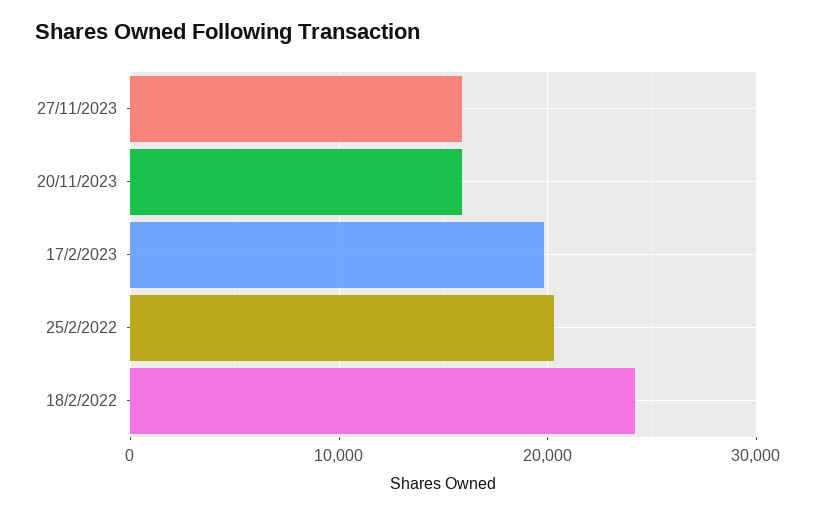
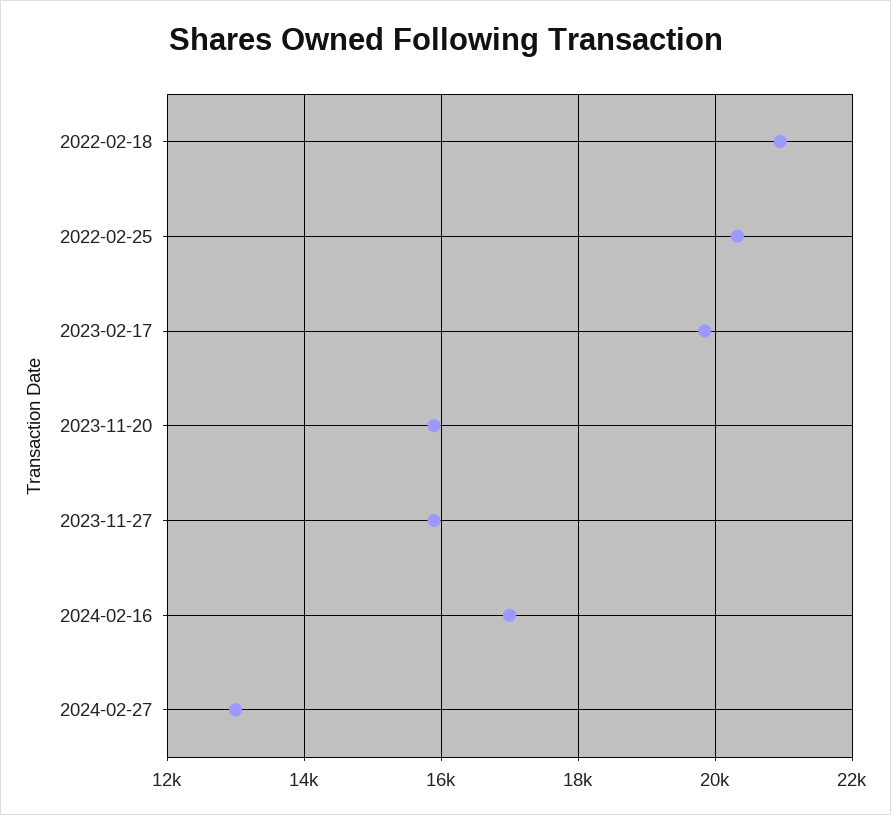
18/2/2022: 24000 -> 21000
2024-02-16: none -> 17000
2024-02-27: none -> 13000

